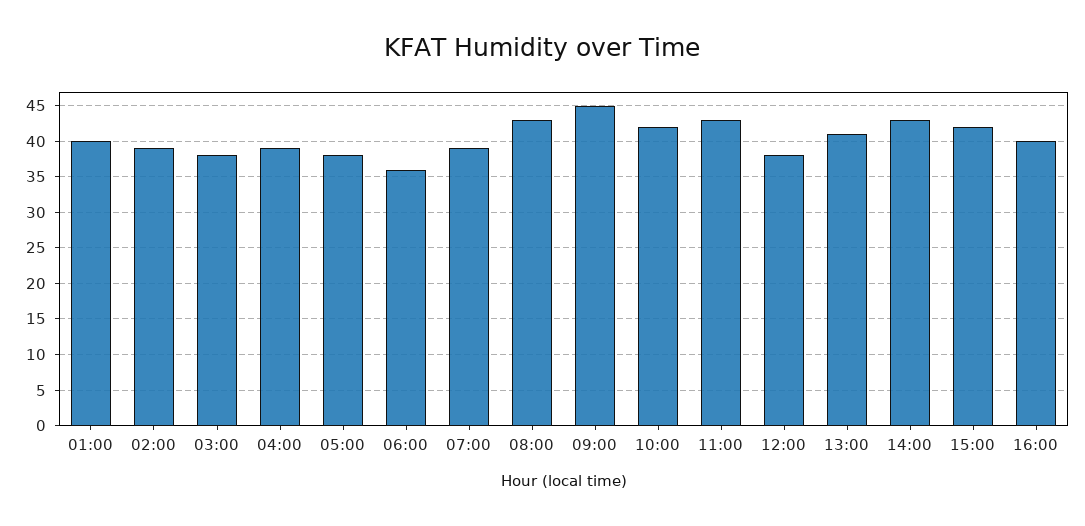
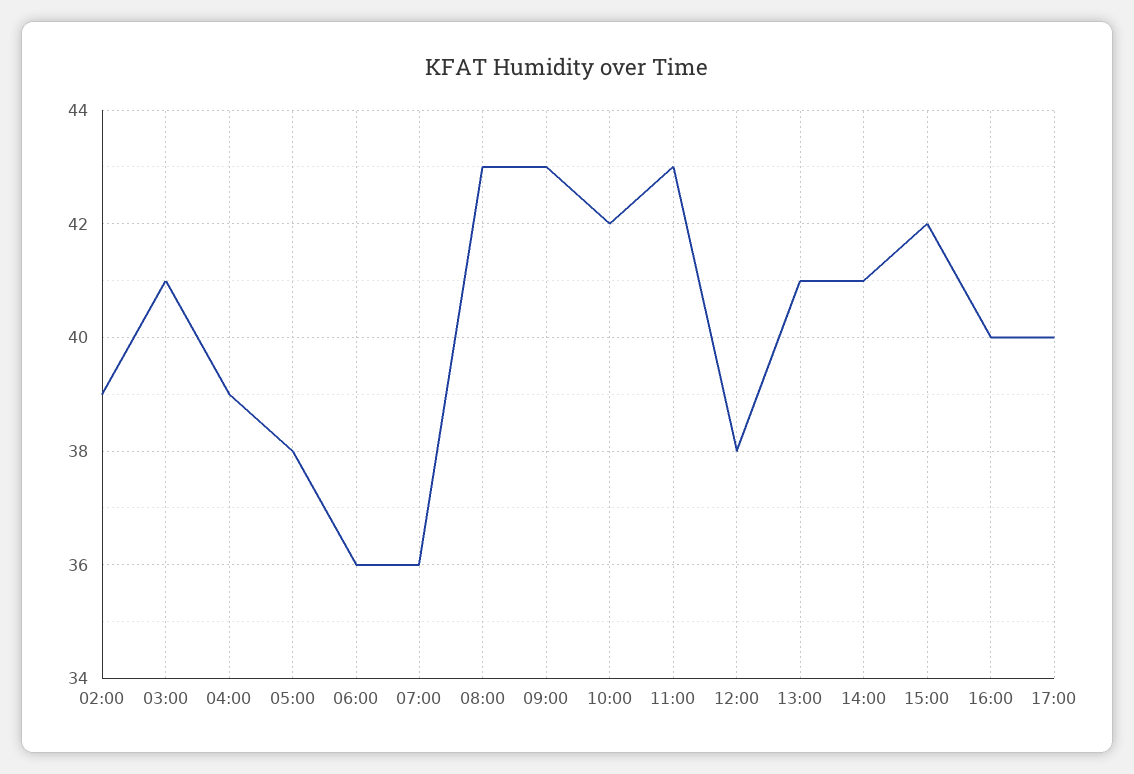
01:00: 40 -> none
03:00: 38 -> 41
07:00: 39 -> 36
09:00: 45 -> 43
14:00: 43 -> 41
17:00: none -> 40

